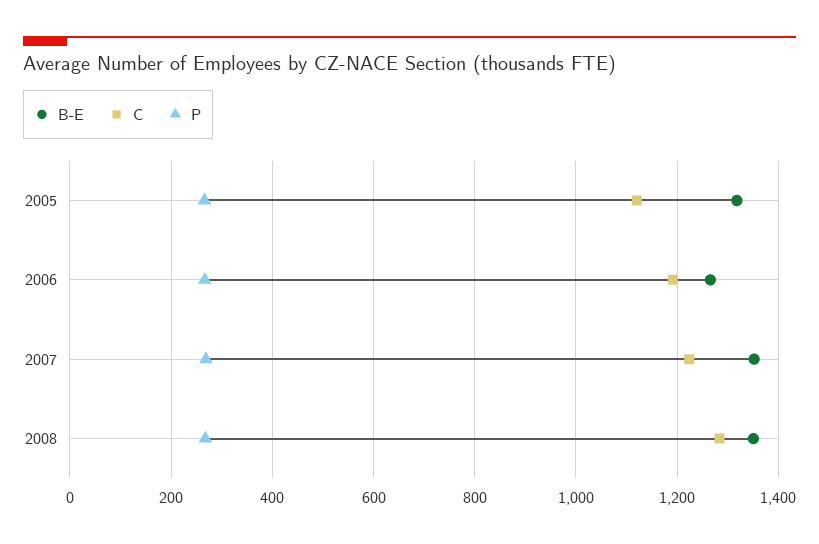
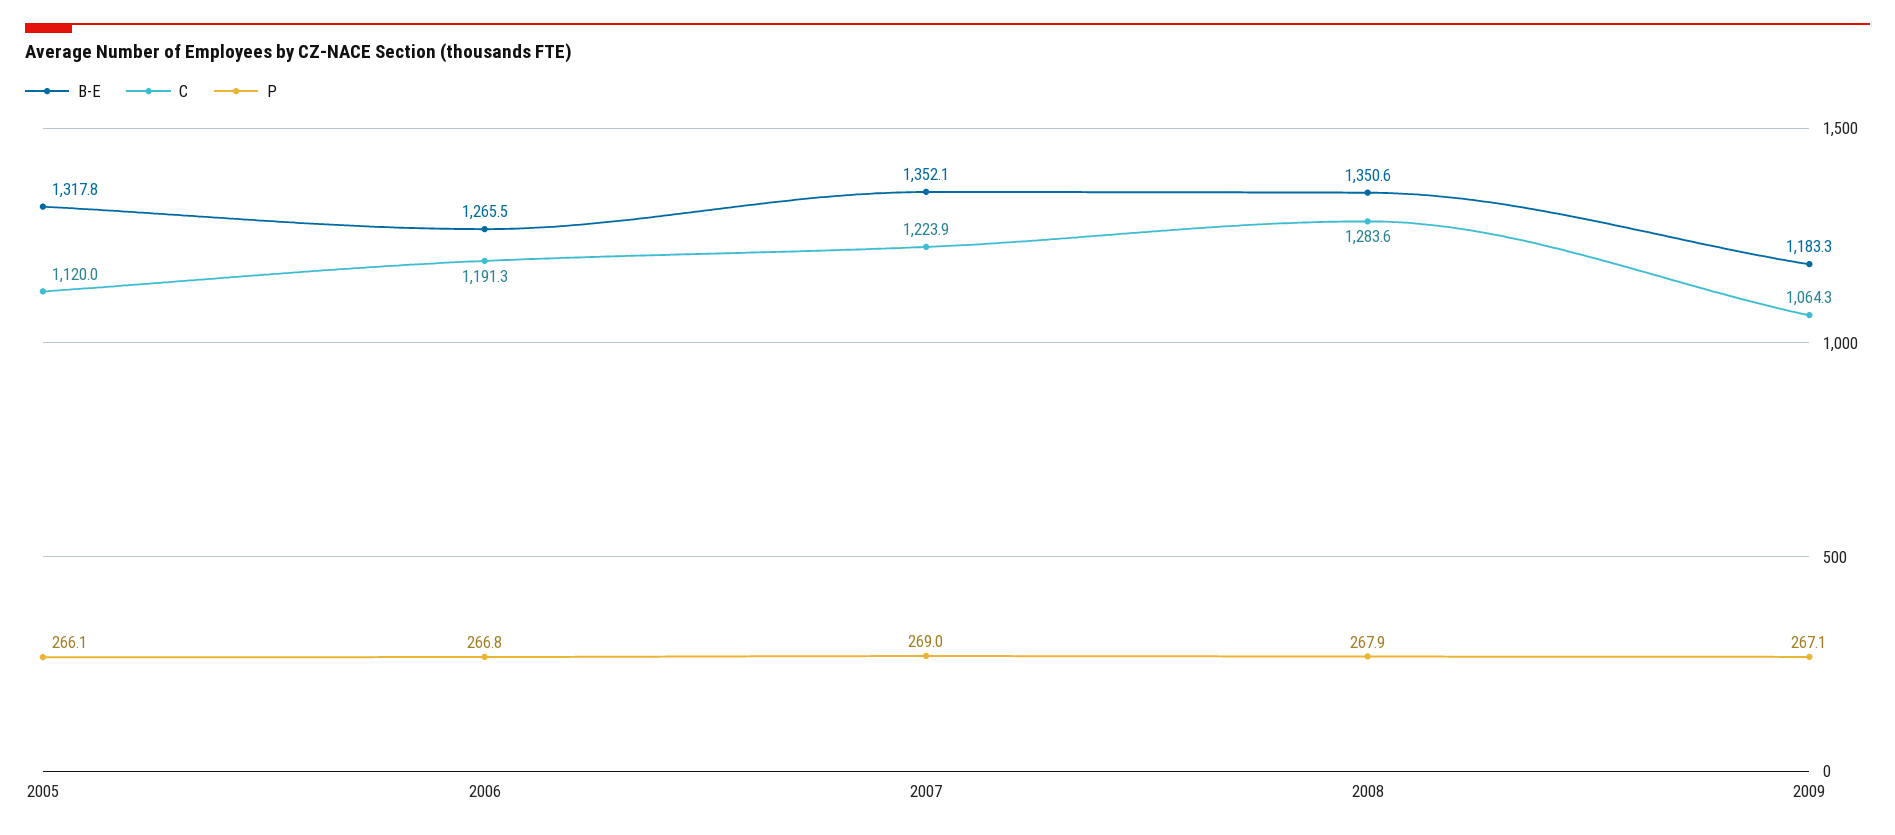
B-E, 2009: none -> 1183.3
C, 2009: none -> 1064.3
P, 2009: none -> 267.1

